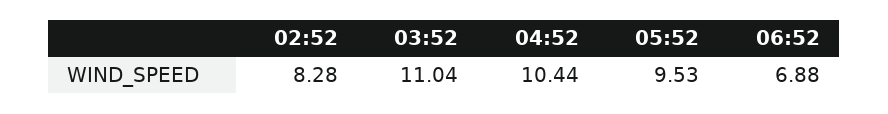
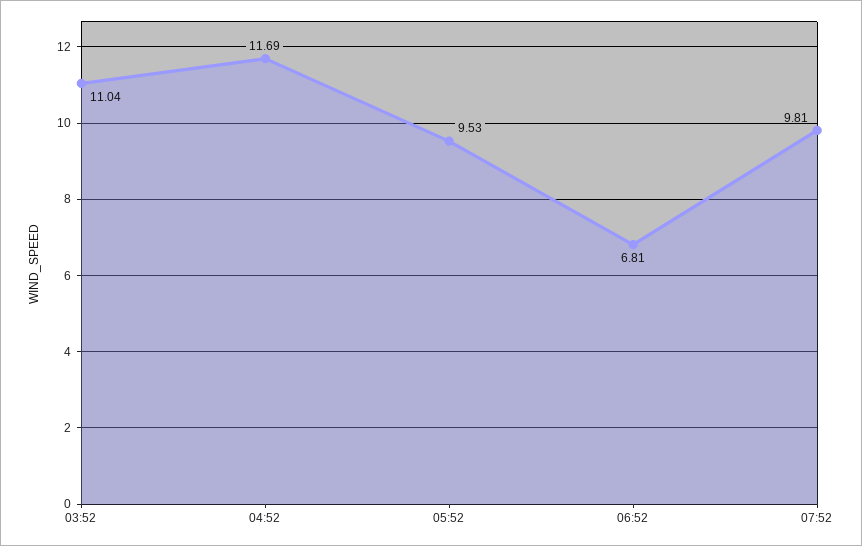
02:52: 8.28 -> none
04:52: 10.44 -> 11.69
06:52: 6.88 -> 6.81
07:52: none -> 9.81

